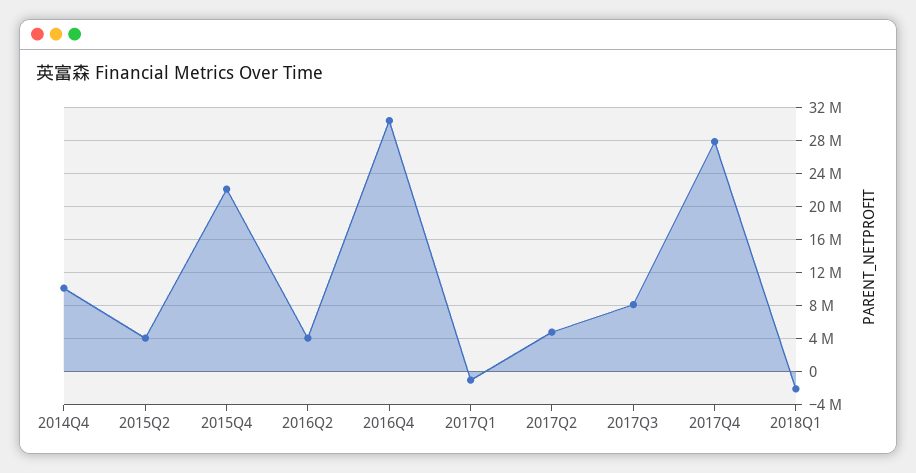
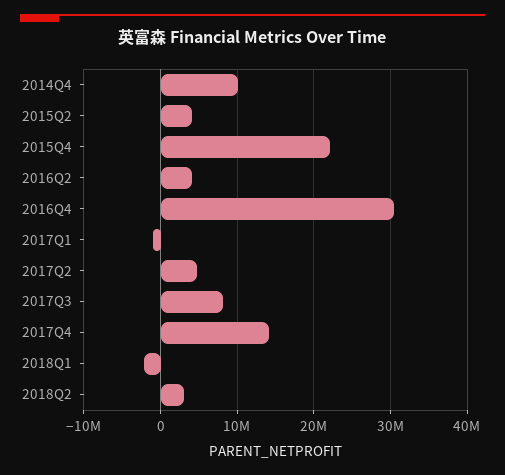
2017Q4: 28000000 -> 14000000
2018Q2: none -> 3000000

